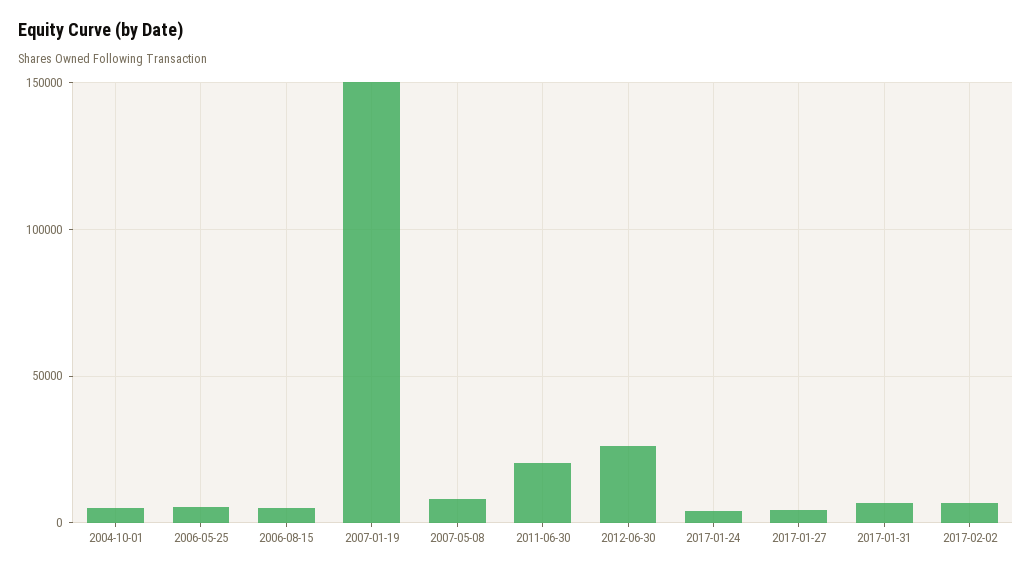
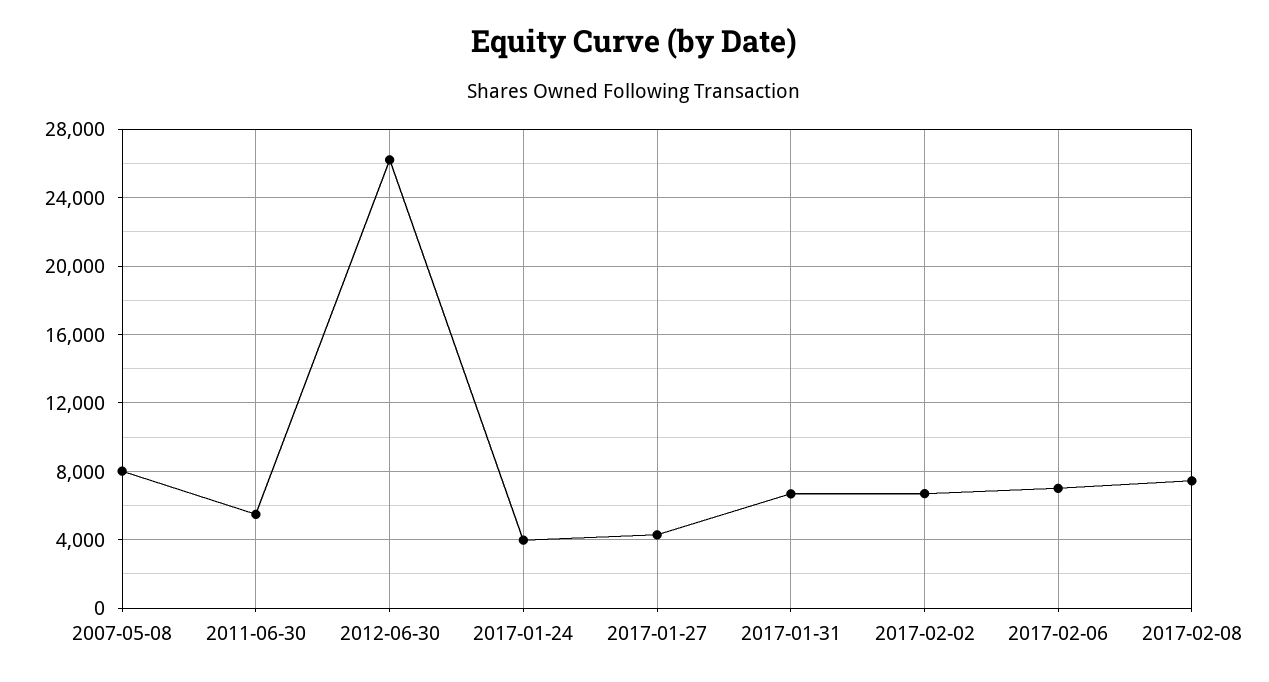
2004-10-01: 5000 -> none
2006-05-25: 5000 -> none
2006-08-15: 5000 -> none
2007-01-19: 150000 -> none
2011-06-30: 20000 -> 5500
2017-02-06: none -> 7000
2017-02-08: none -> 7500

